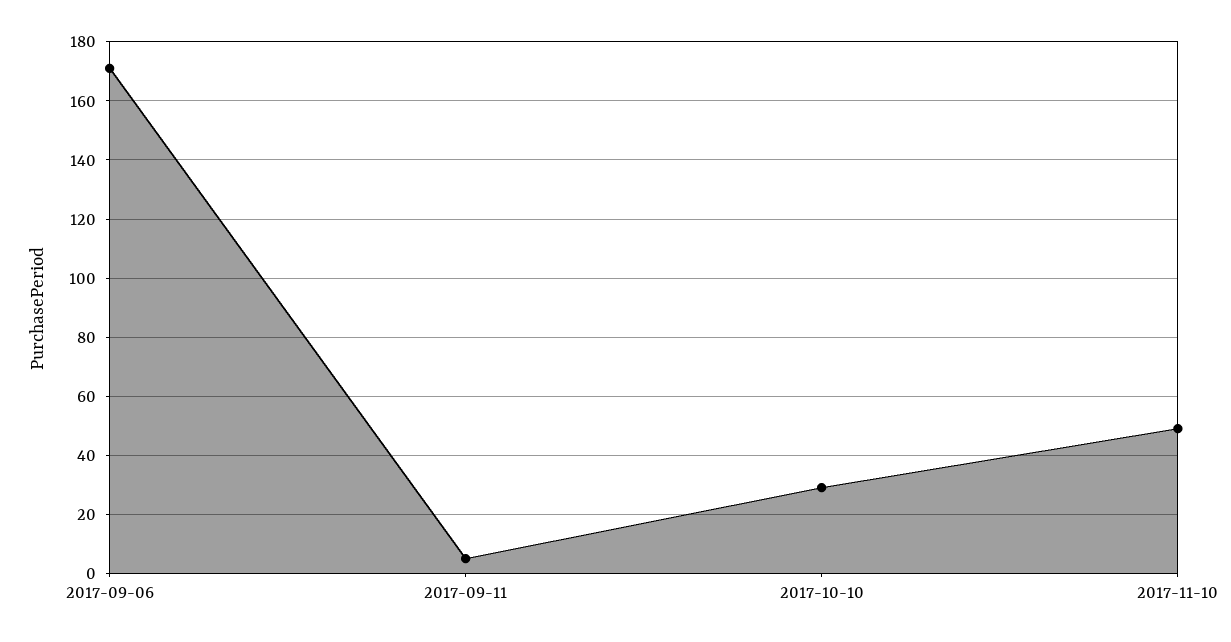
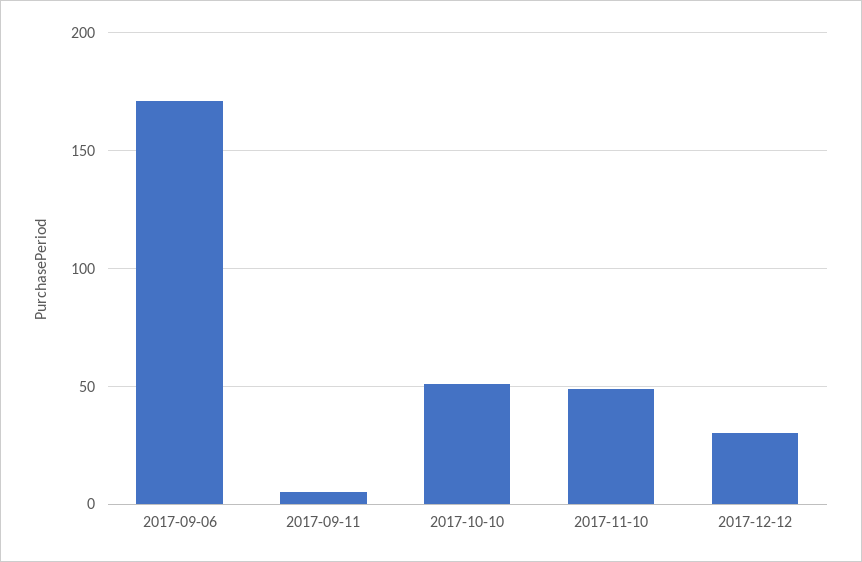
2017-10-10: 30 -> 50
2017-12-12: none -> 30

